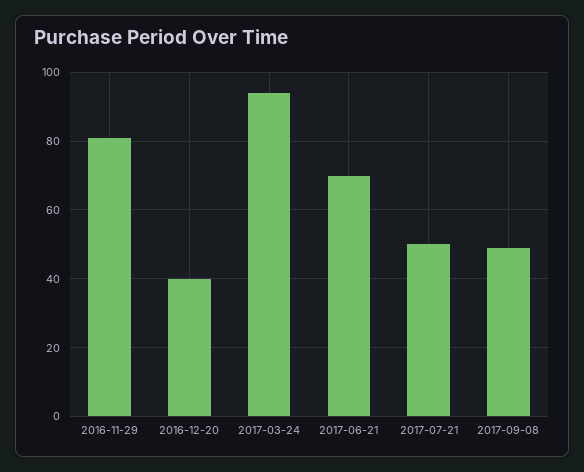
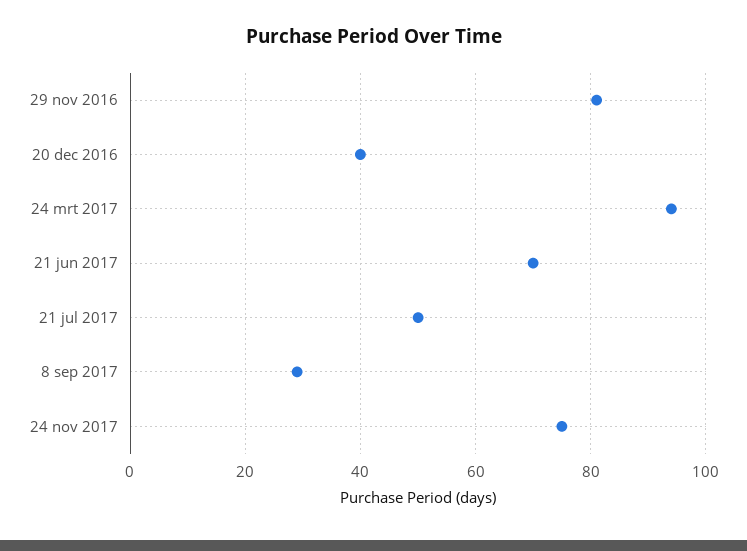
2017-09-08: 50 -> 30
24 nov 2017: none -> 75

